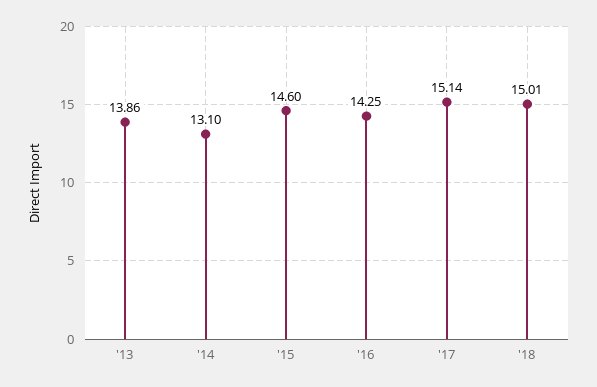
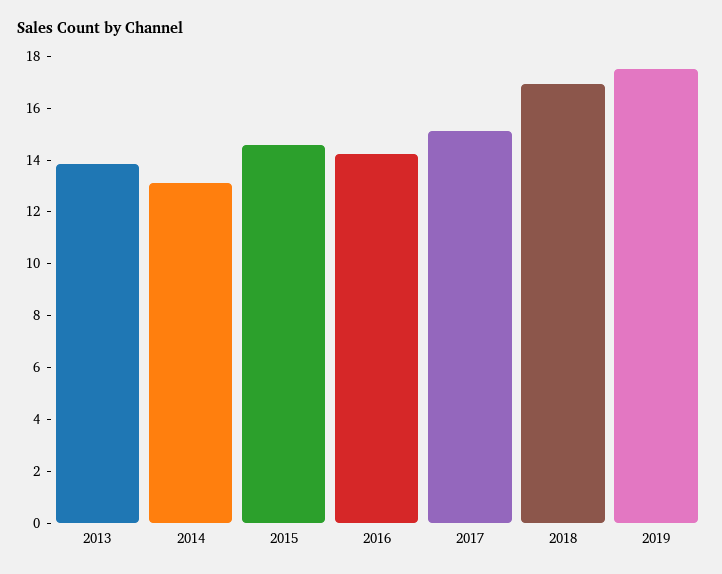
'18: 15.01 -> 17
2019: none -> 17.5

